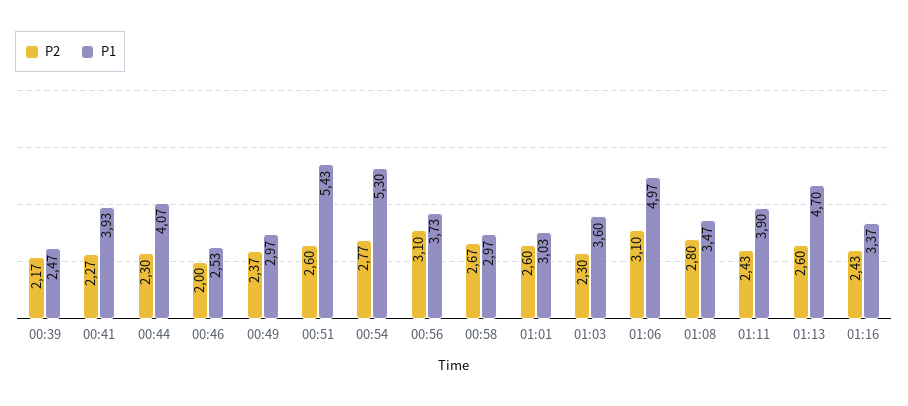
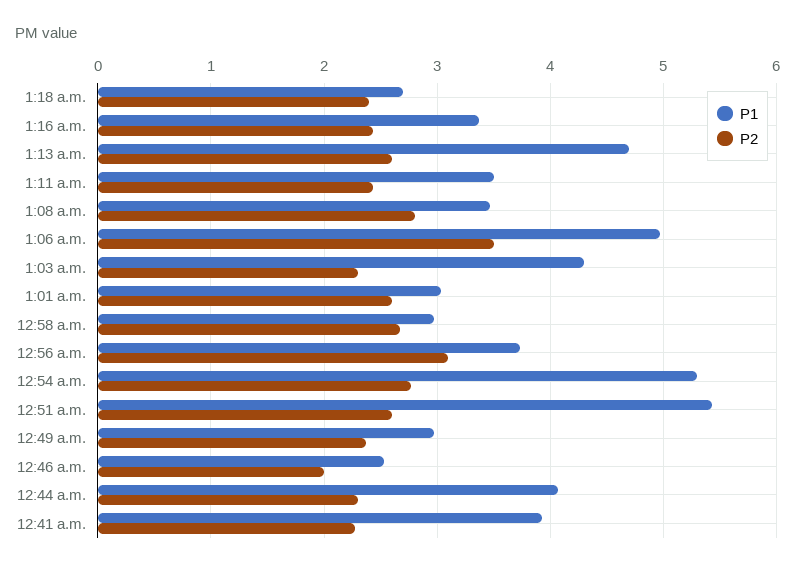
P2, 00:39: 2.17 -> none
P1, 00:39: 2.47 -> none
P1, 01:03: 3.6 -> 4.3
P2, 01:06: 3.1 -> 3.5
P1, 01:11: 3.9 -> 3.5
P1, 1:18 a.m.: none -> 2.7
P2, 1:18 a.m.: none -> 2.4

